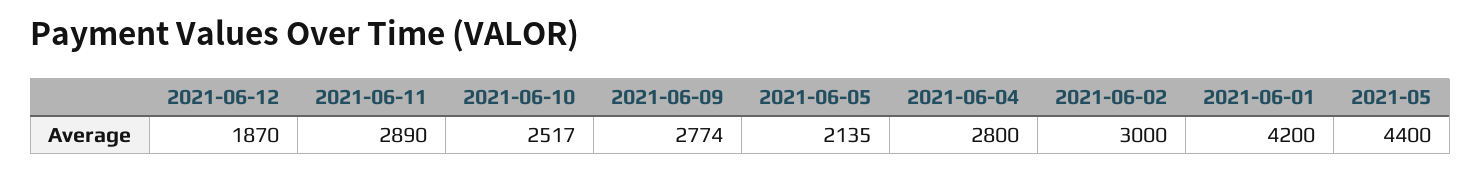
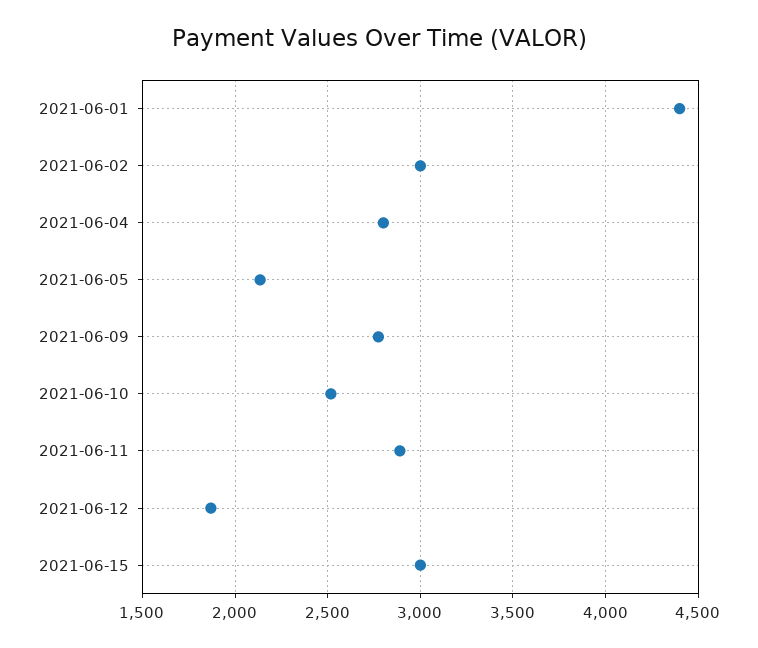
2021-06-01: 4200 -> 4400
2021-05: 4400 -> none
2021-06-15: none -> 3000

